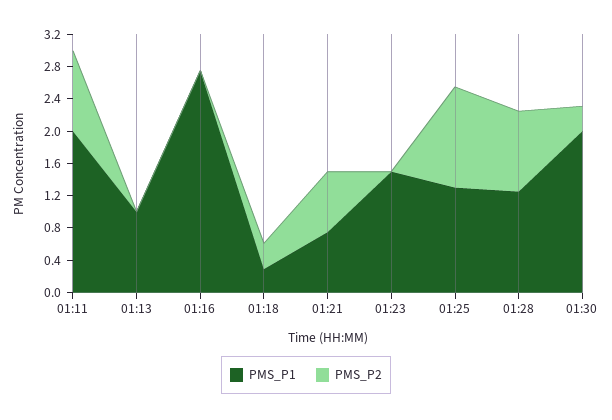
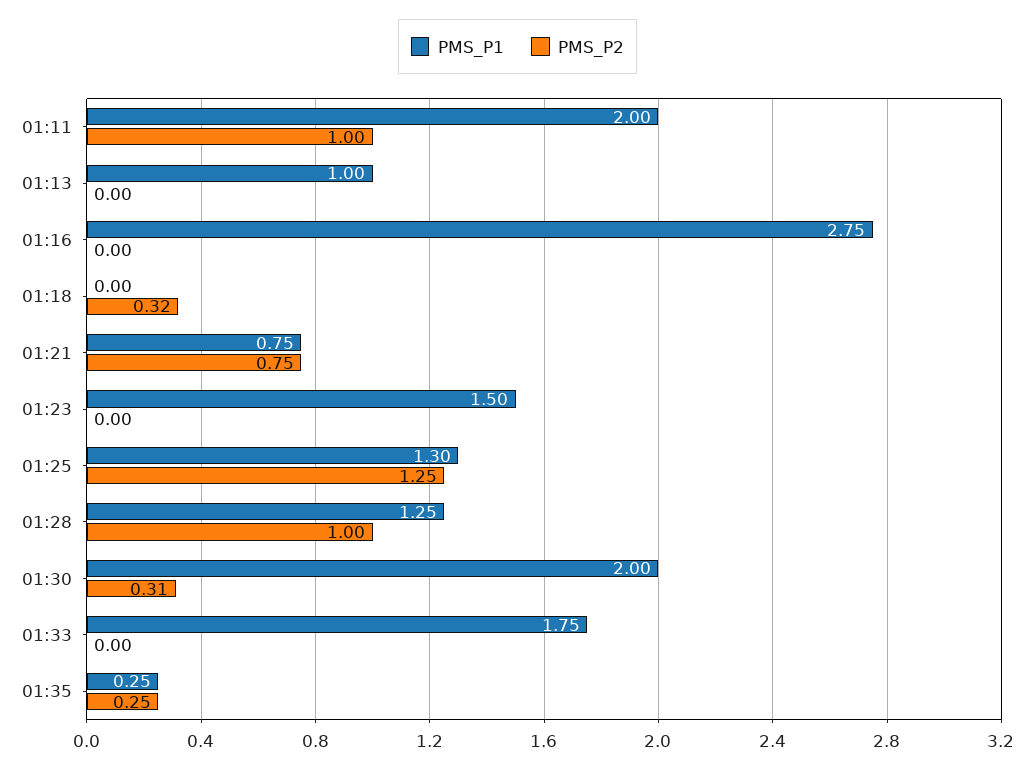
PMS_P1, 01:18: 0.3 -> 0
PMS_P1, 01:33: none -> 1.75
PMS_P2, 01:33: none -> 0
PMS_P1, 01:35: none -> 0.25
PMS_P2, 01:35: none -> 0.25

